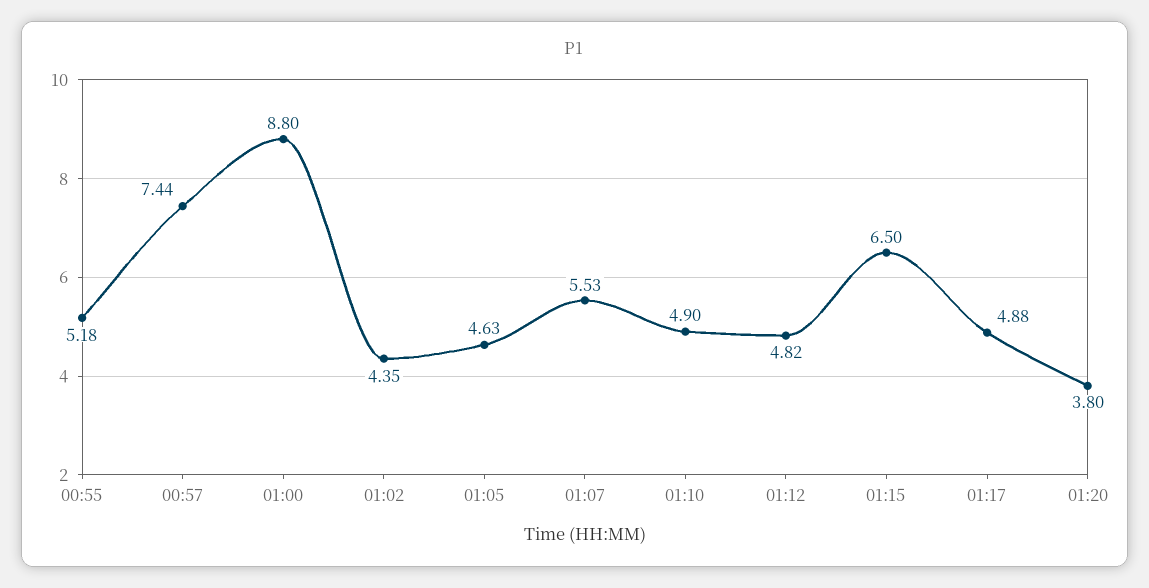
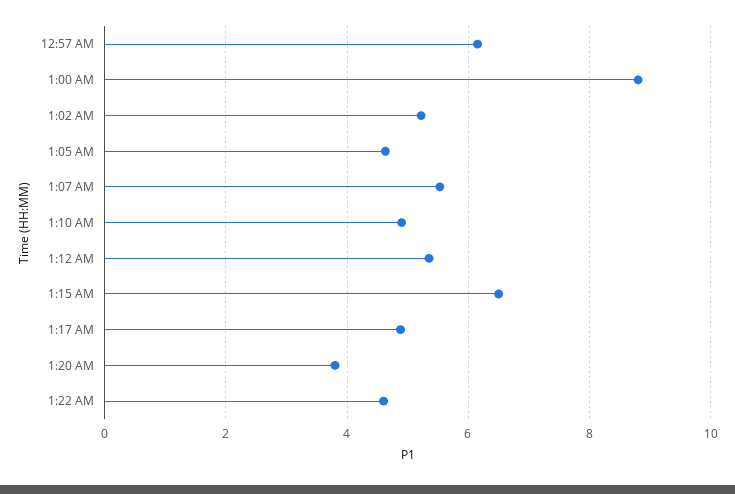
00:55: 5.18 -> none
00:57: 7.44 -> 6.2
01:02: 4.35 -> 5.2
01:12: 4.82 -> 5.4
1:22 AM: none -> 4.6

